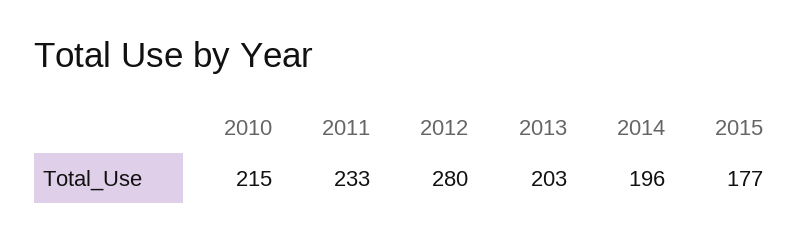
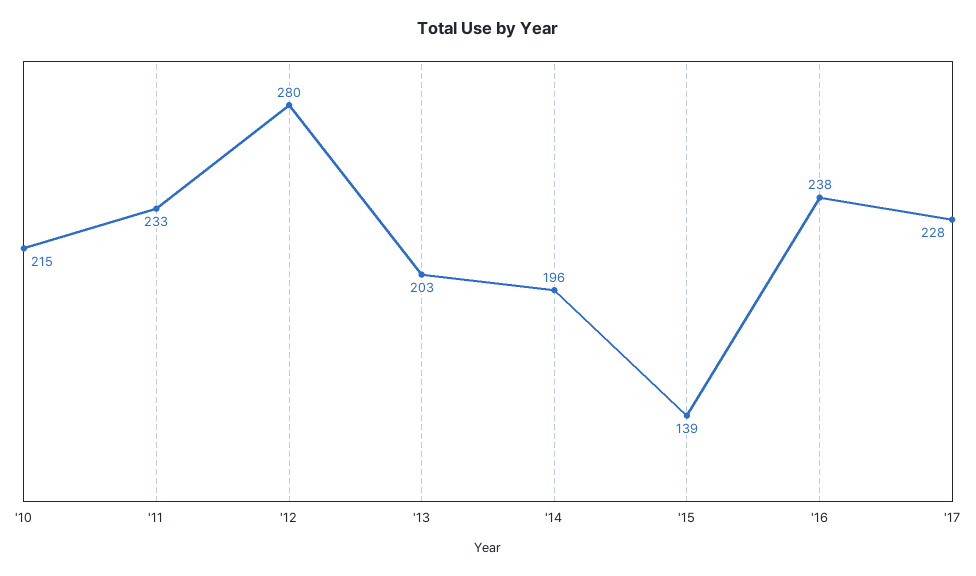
2015: 177 -> 139
'16: none -> 238
'17: none -> 228

